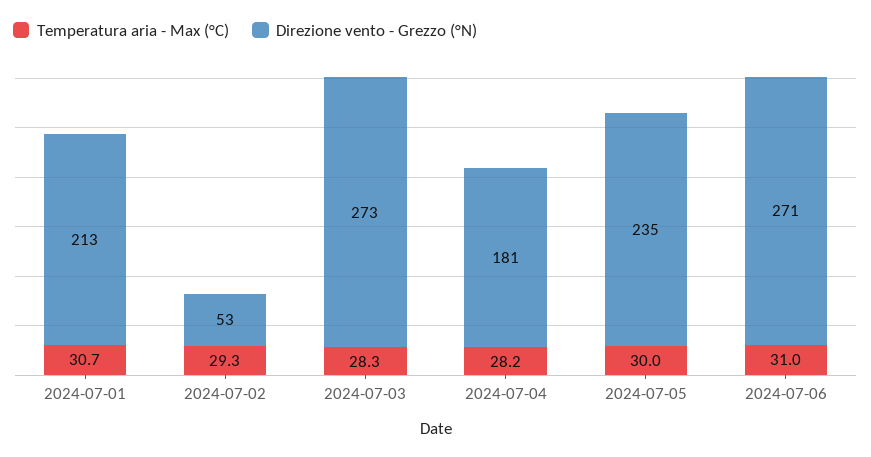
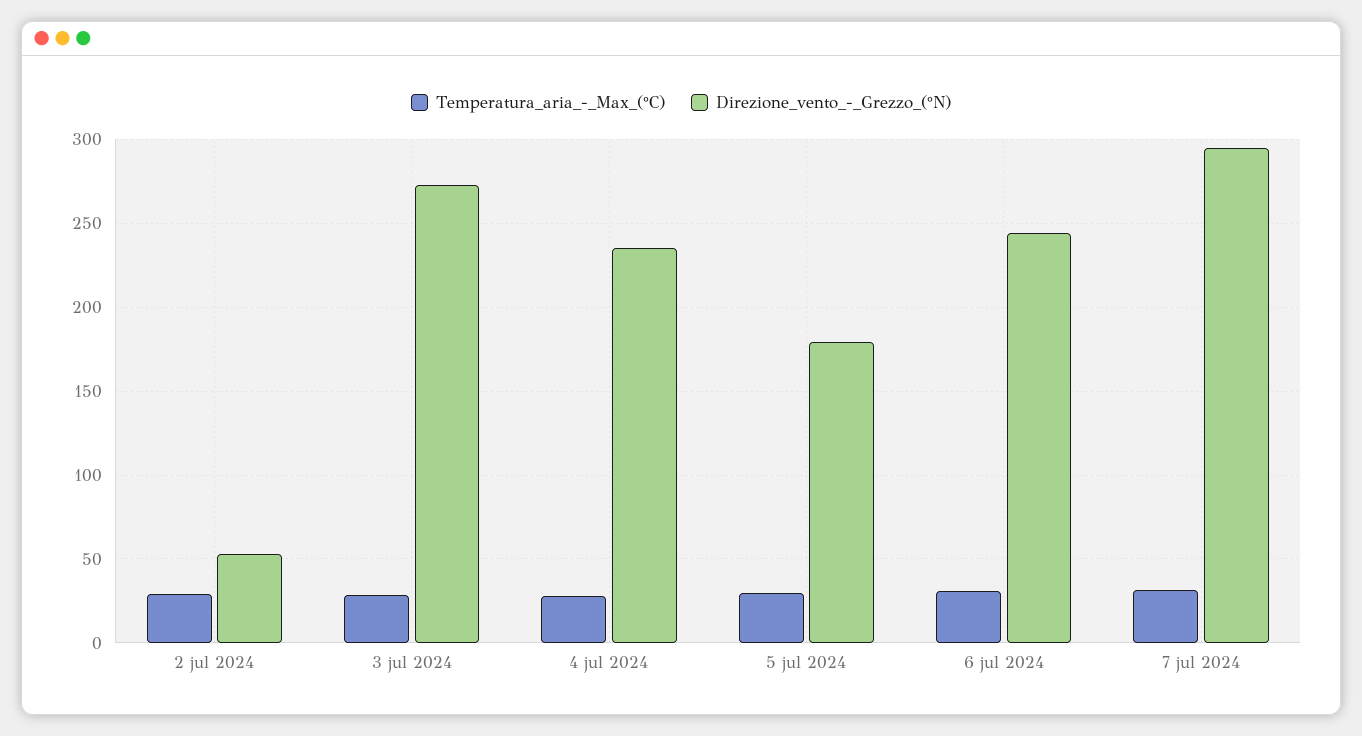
Temperatura aria - Max (°C), 2024-07-01: 30.7 -> none
Direzione vento - Grezzo (°N), 2024-07-01: 213 -> none
Direzione vento - Grezzo (°N), 2024-07-04: 181 -> 235
Direzione vento - Grezzo (°N), 2024-07-05: 235 -> 180
Direzione vento - Grezzo (°N), 2024-07-06: 271 -> 245
Temperatura aria - Max (°C), 7 jul 2024: none -> 30
Direzione vento - Grezzo (°N), 7 jul 2024: none -> 295

